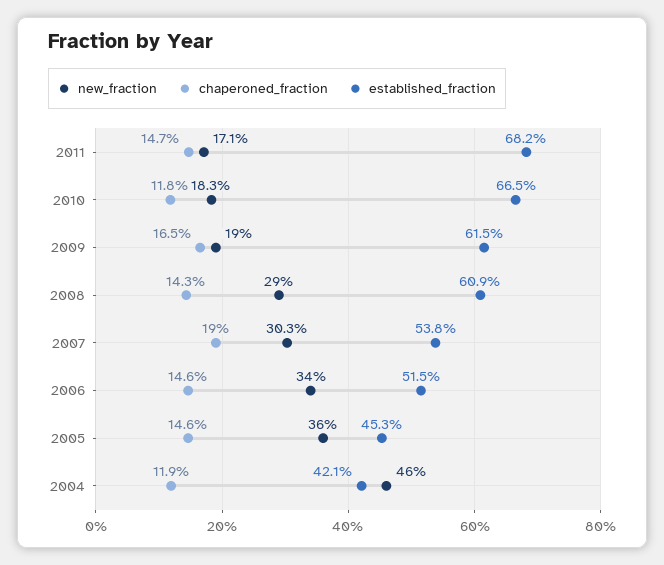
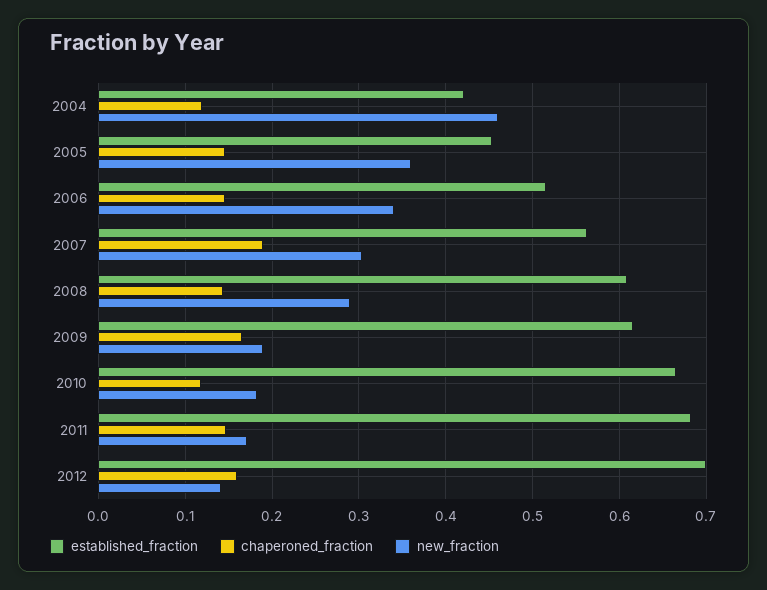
established_fraction, 2007: 0.538 -> 0.56
established_fraction, 2012: none -> 0.7
chaperoned_fraction, 2012: none -> 0.16
new_fraction, 2012: none -> 0.14

